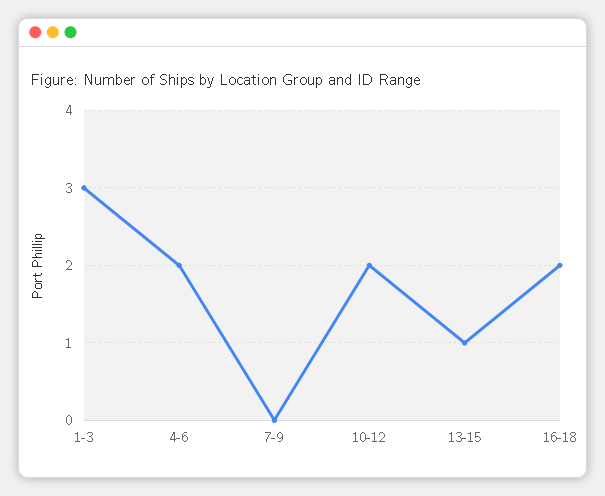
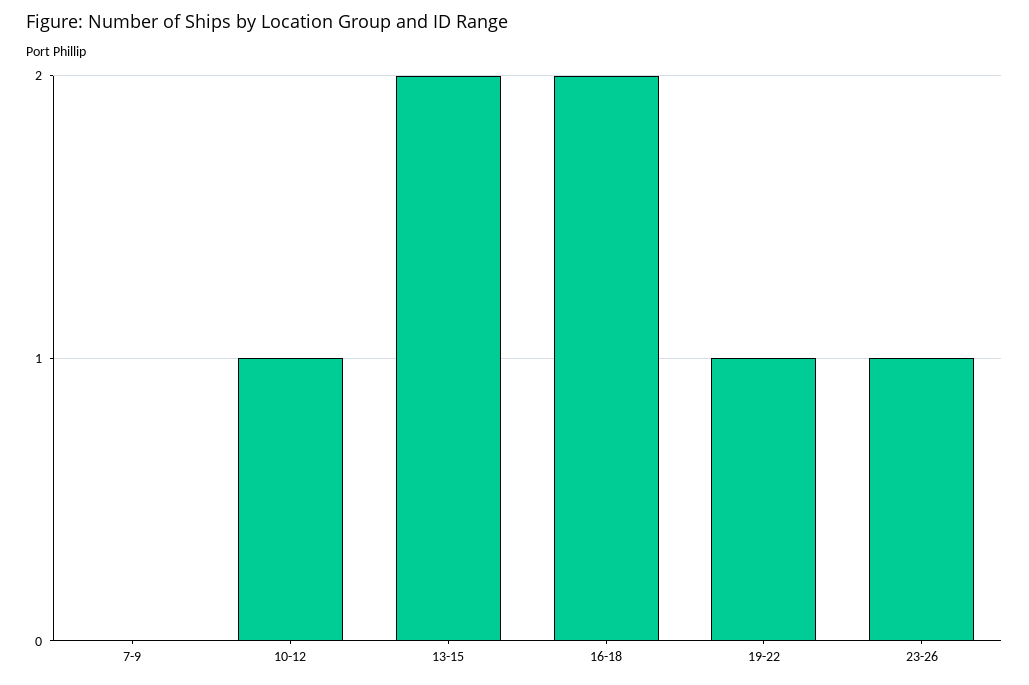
1-3: 3 -> none
4-6: 2 -> none
10-12: 2 -> 1
13-15: 1 -> 2
19-22: none -> 1
23-26: none -> 1

